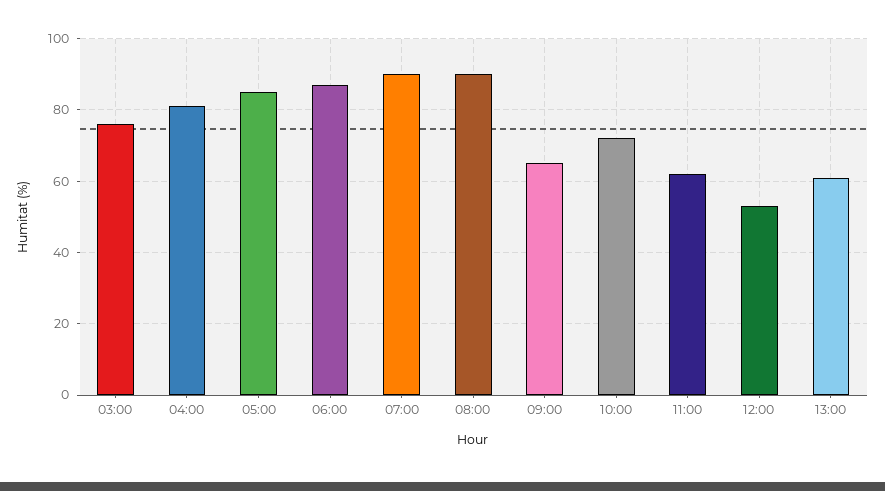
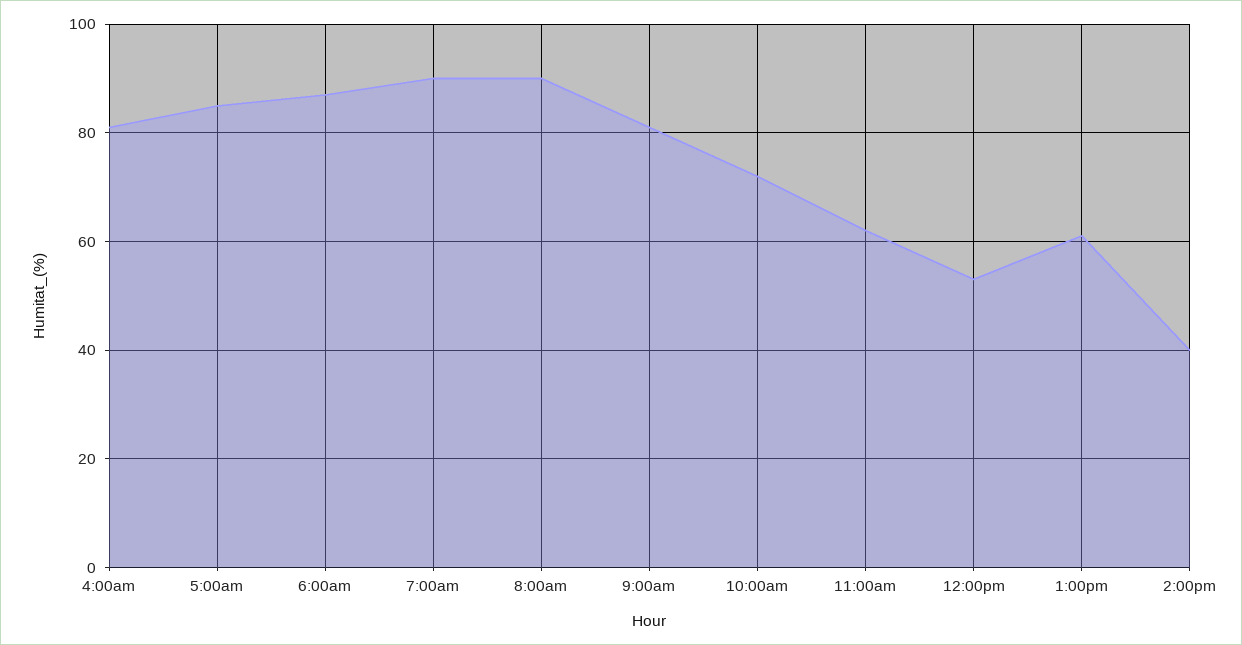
03:00: 75 -> none
09:00: 65 -> 80
2:00pm: none -> 40

